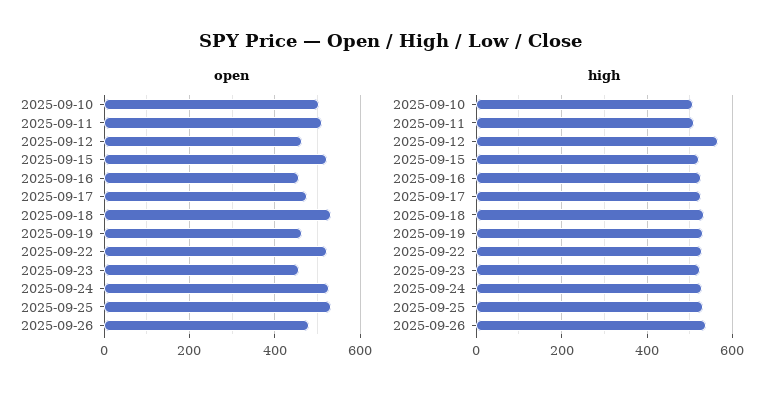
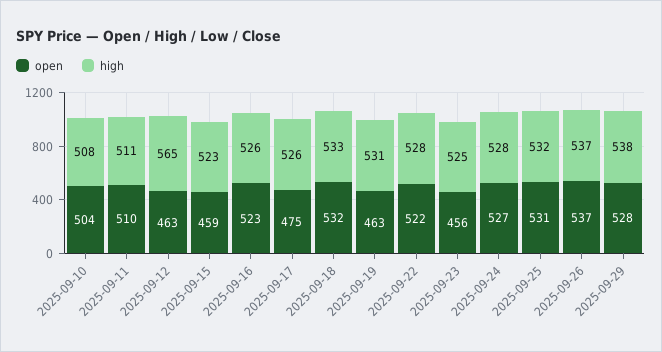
open, 2025-09-15: 520 -> 459
open, 2025-09-16: 460 -> 523
open, 2025-09-26: 480 -> 537
open, 2025-09-29: none -> 528
high, 2025-09-29: none -> 538

